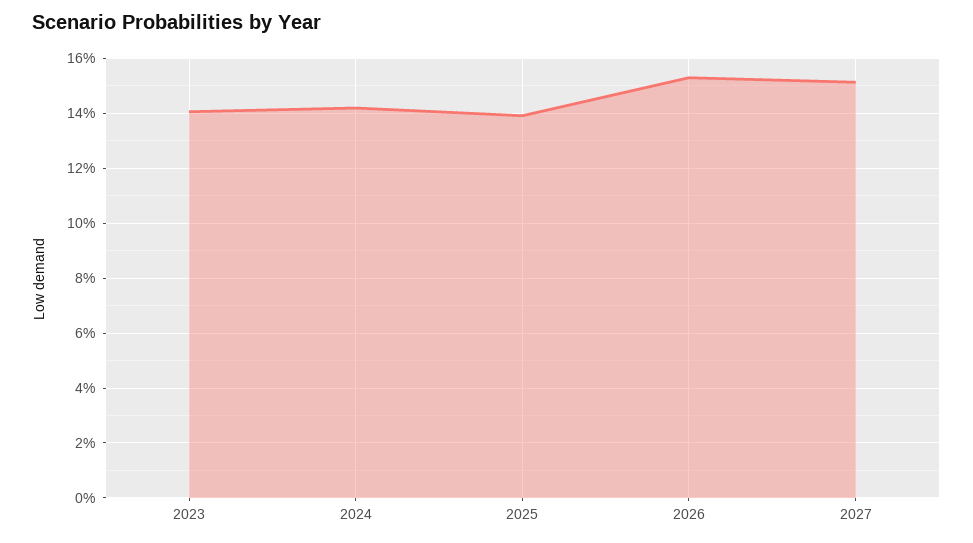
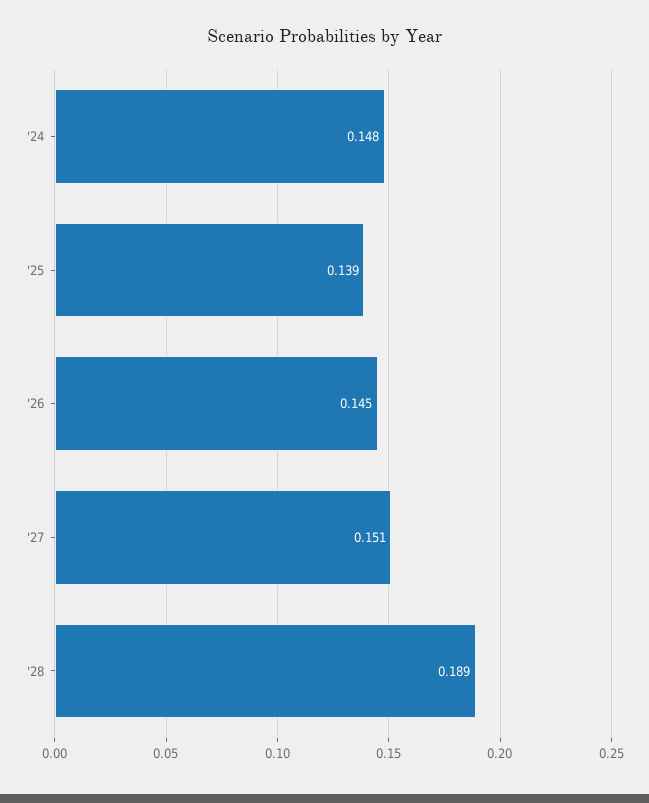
2023: 0.14 -> none
2024: 0.1425 -> 0.148
2026: 0.1525 -> 0.145
'28: none -> 0.189

